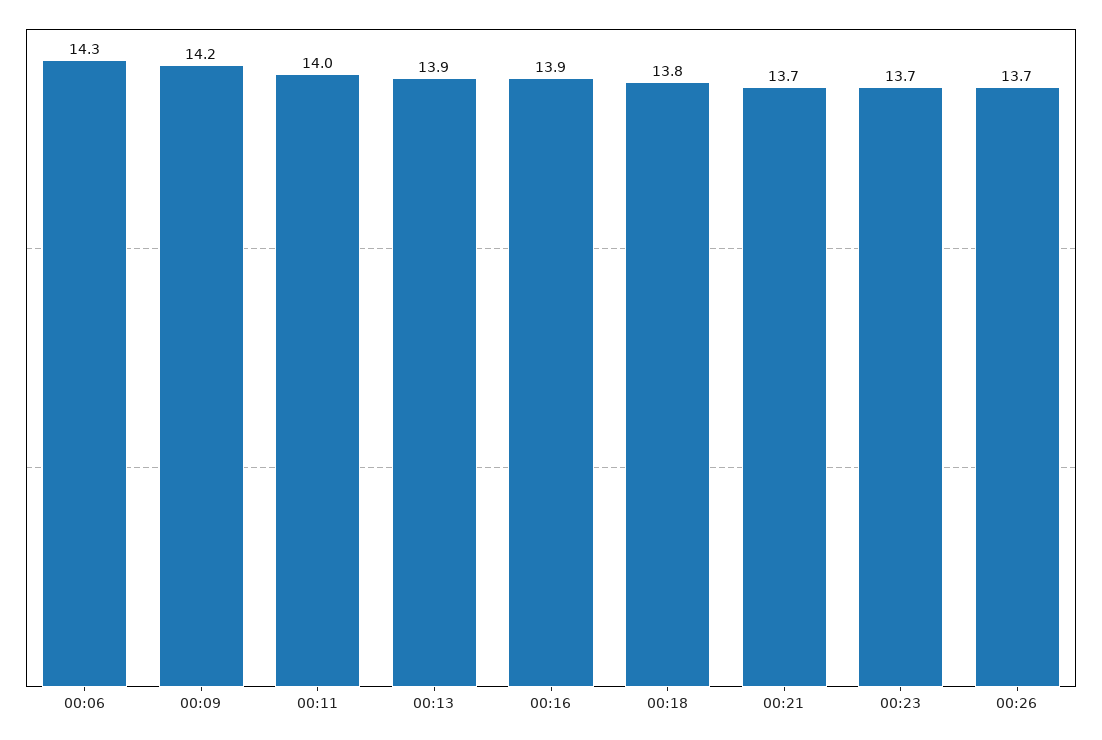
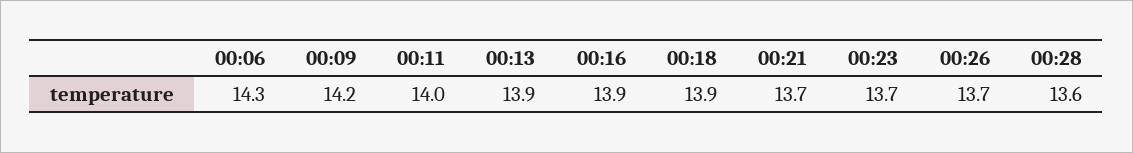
00:18: 13.8 -> 13.9
00:28: none -> 13.6

